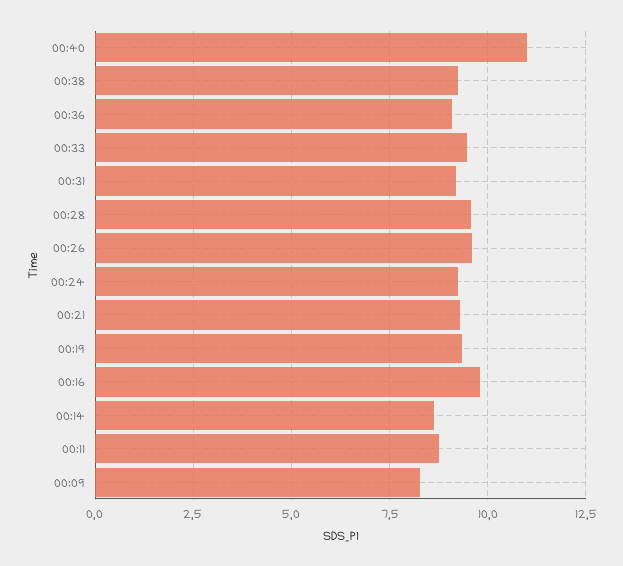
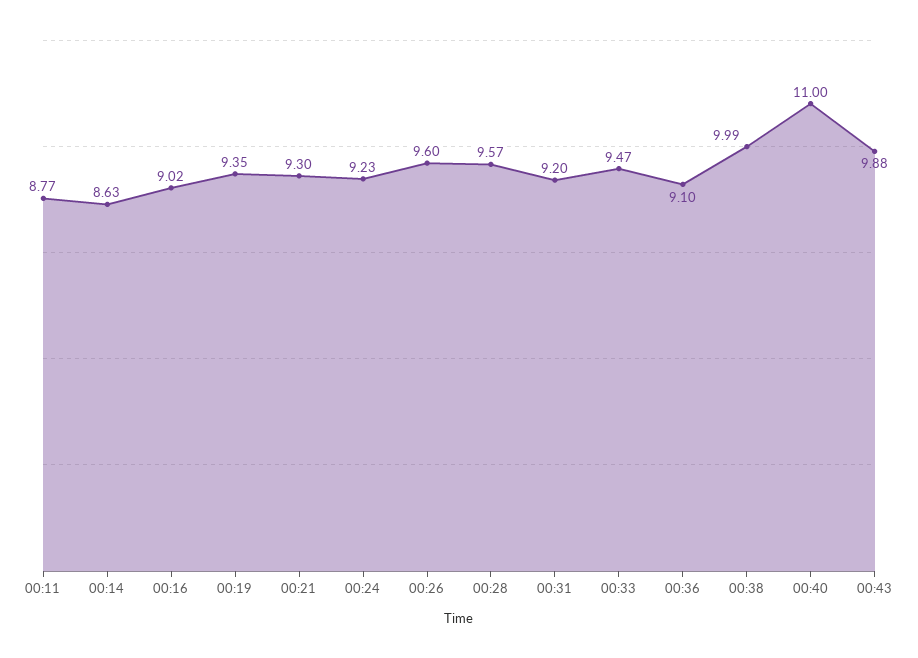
00:38: 9.25 -> 9.99
00:16: 9.75 -> 9.02
00:09: 8.25 -> none
00:43: none -> 9.88

